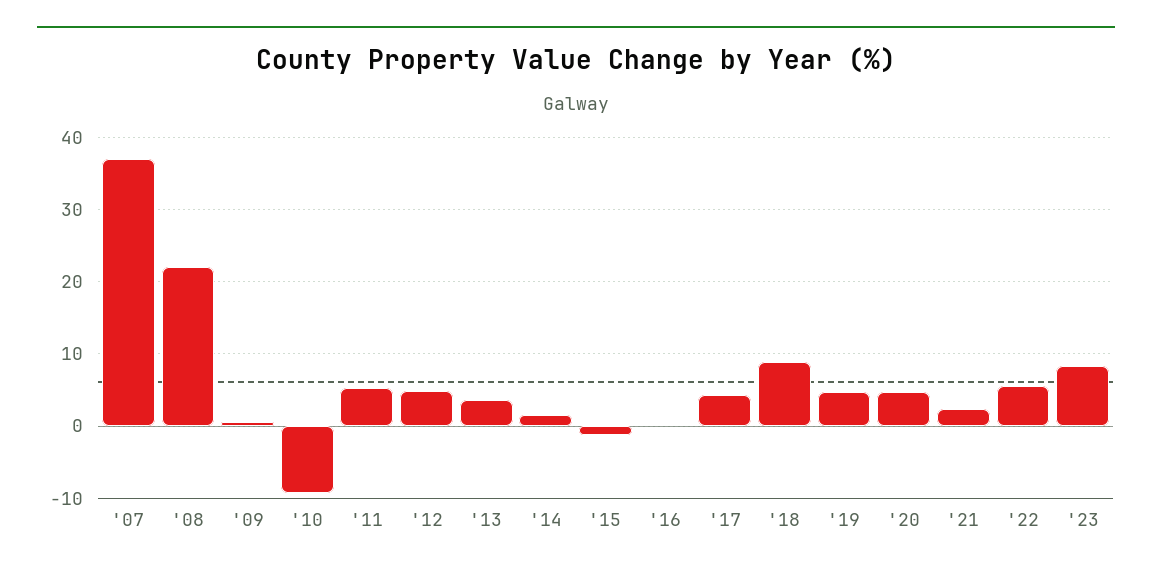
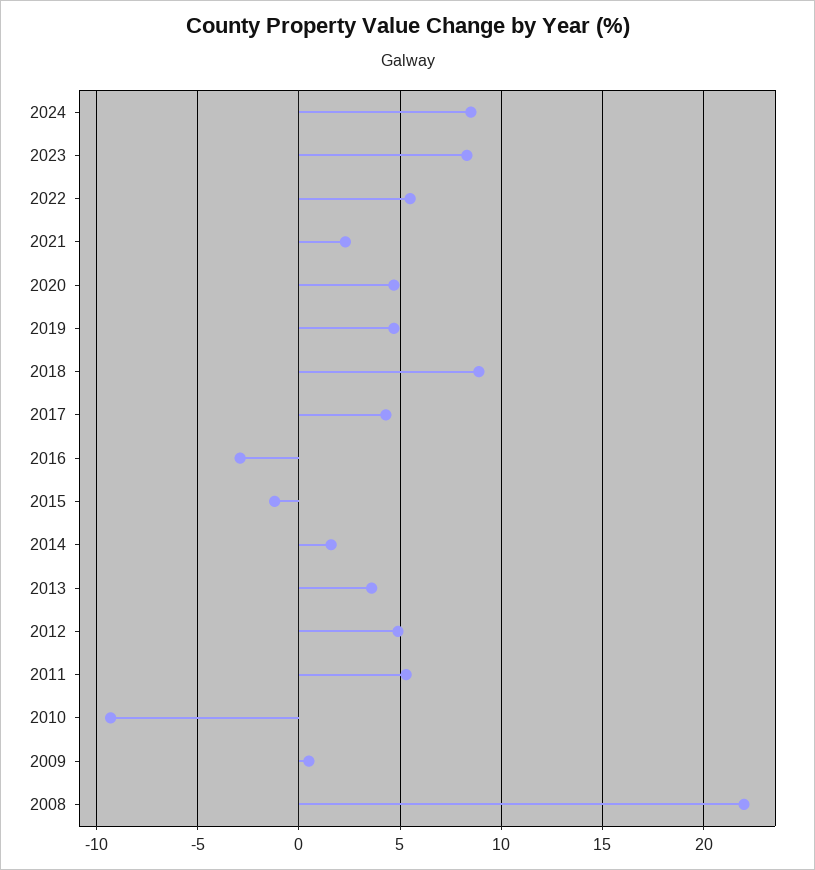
'07: 37 -> none
'16: 0 -> -3
2024: none -> 8.5

